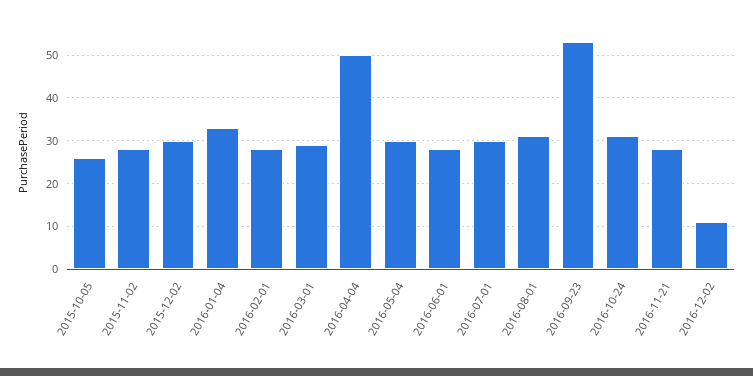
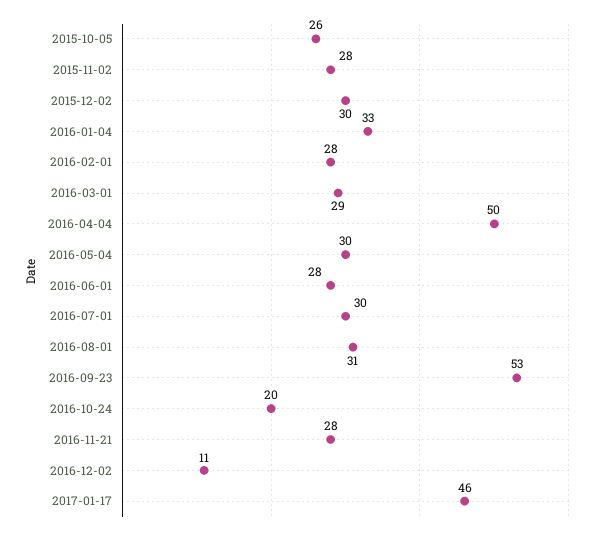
2016-10-24: 30 -> 20
2017-01-17: none -> 46

